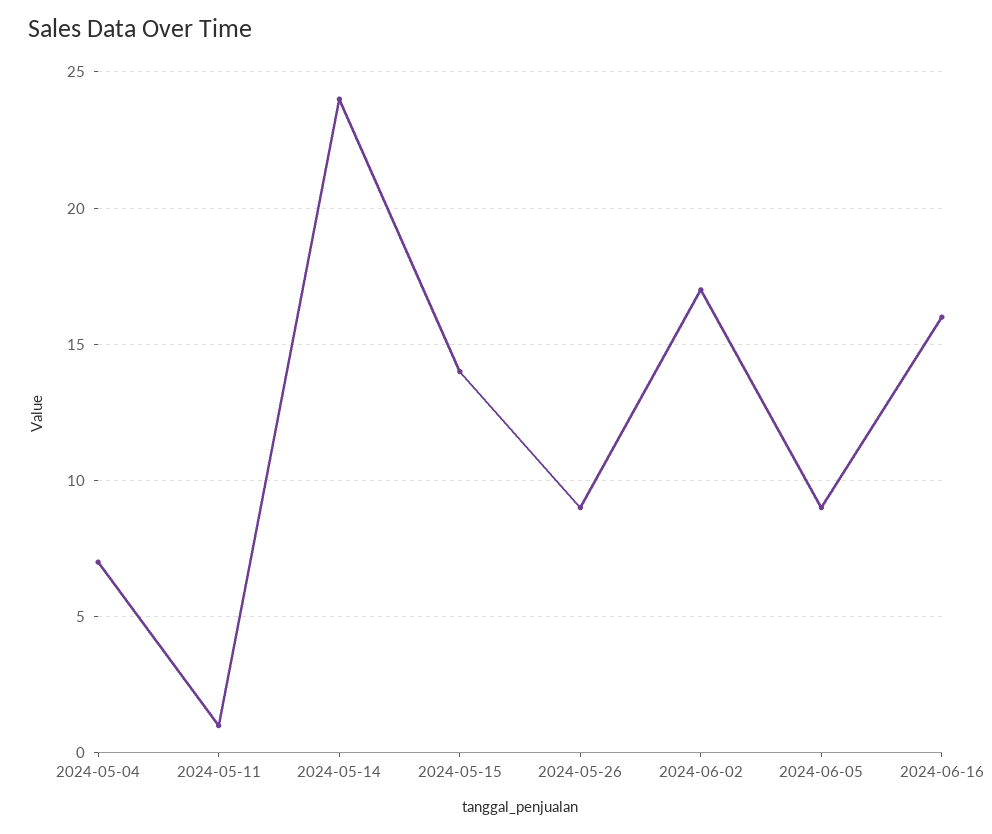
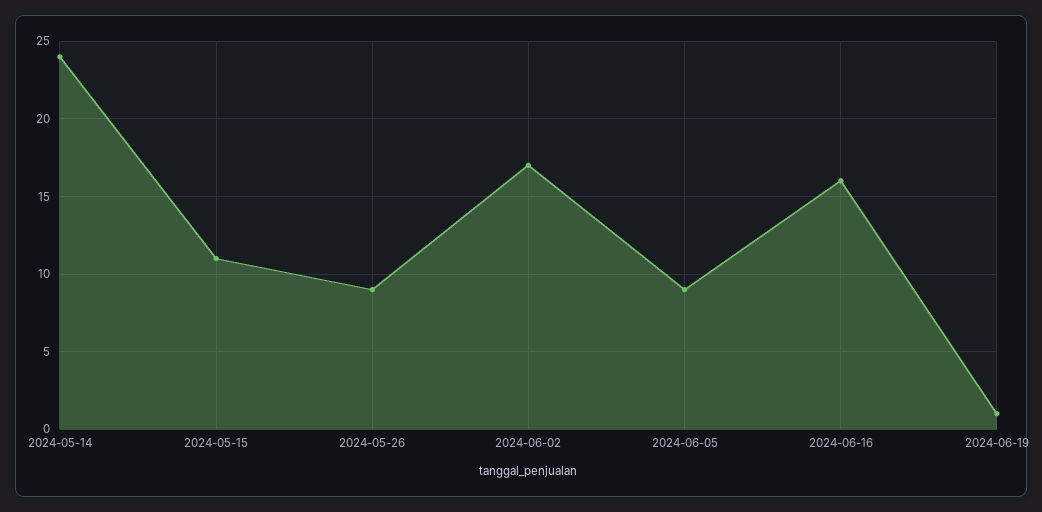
2024-05-04: 7 -> none
2024-05-11: 1 -> none
2024-05-15: 14 -> 11
2024-06-19: none -> 1

